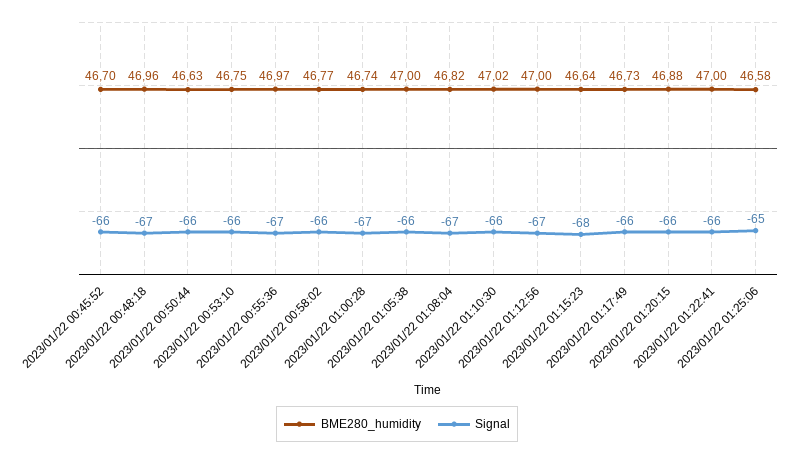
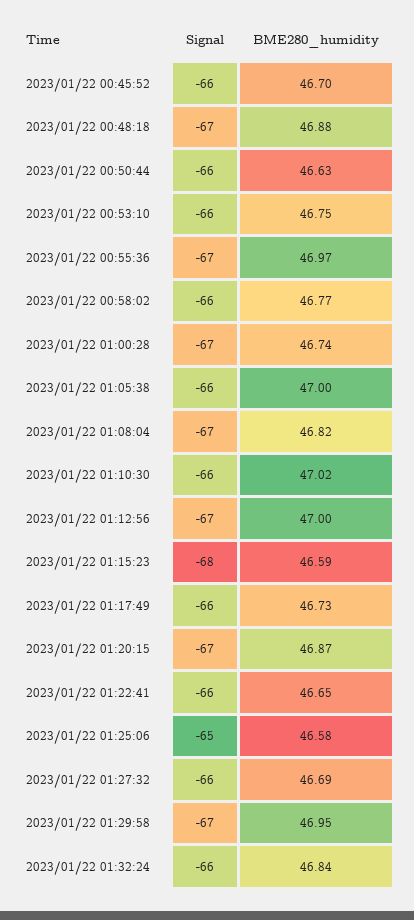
BME280_humidity, 2023/01/22 00:48:18: 46.96 -> 46.88
BME280_humidity, 2023/01/22 01:15:23: 46.64 -> 46.59
BME280_humidity, 2023/01/22 01:20:15: 46.88 -> 46.87
Signal, 2023/01/22 01:20:15: -66 -> -67
BME280_humidity, 2023/01/22 01:22:41: 47 -> 46.65
Signal, 2023/01/22 01:27:32: none -> -66
BME280_humidity, 2023/01/22 01:27:32: none -> 46.69
Signal, 2023/01/22 01:29:58: none -> -67
BME280_humidity, 2023/01/22 01:29:58: none -> 46.95
Signal, 2023/01/22 01:32:24: none -> -66
BME280_humidity, 2023/01/22 01:32:24: none -> 46.84

